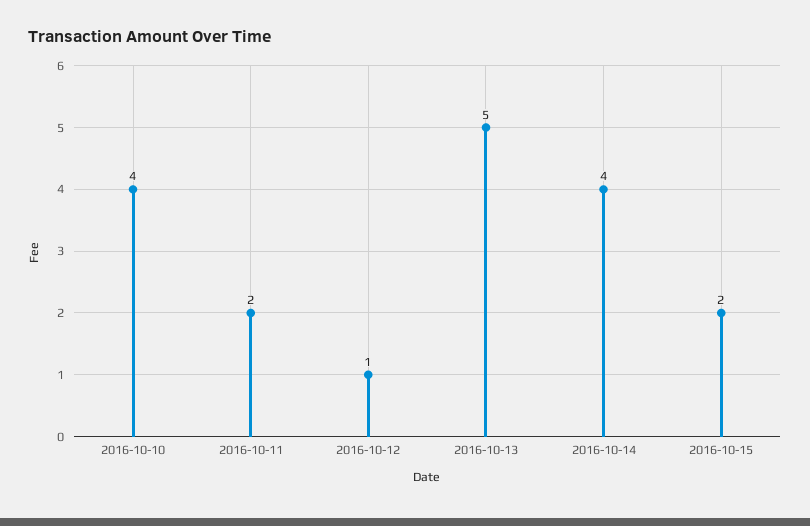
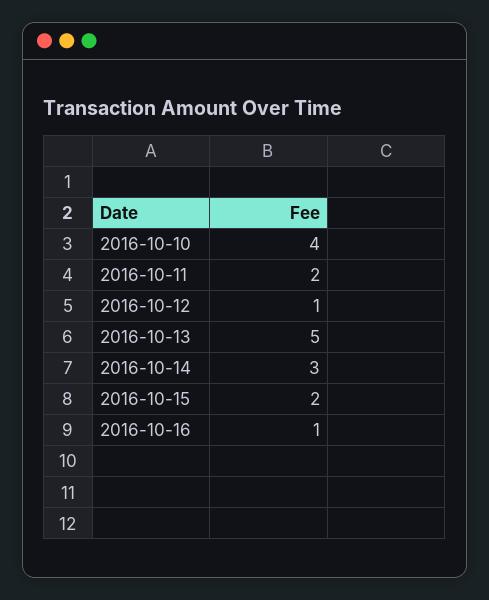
2016-10-14: 4 -> 3
2016-10-16: none -> 1

